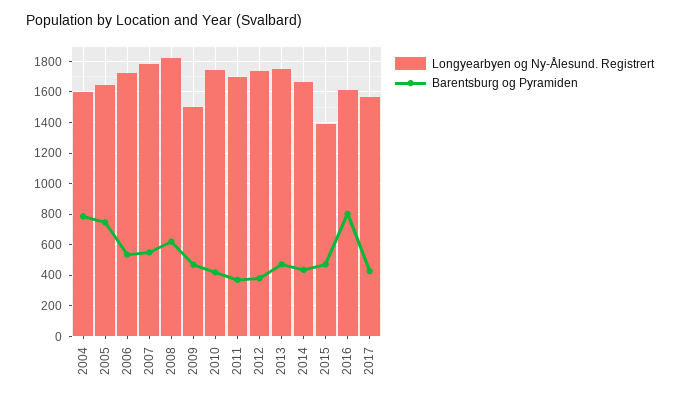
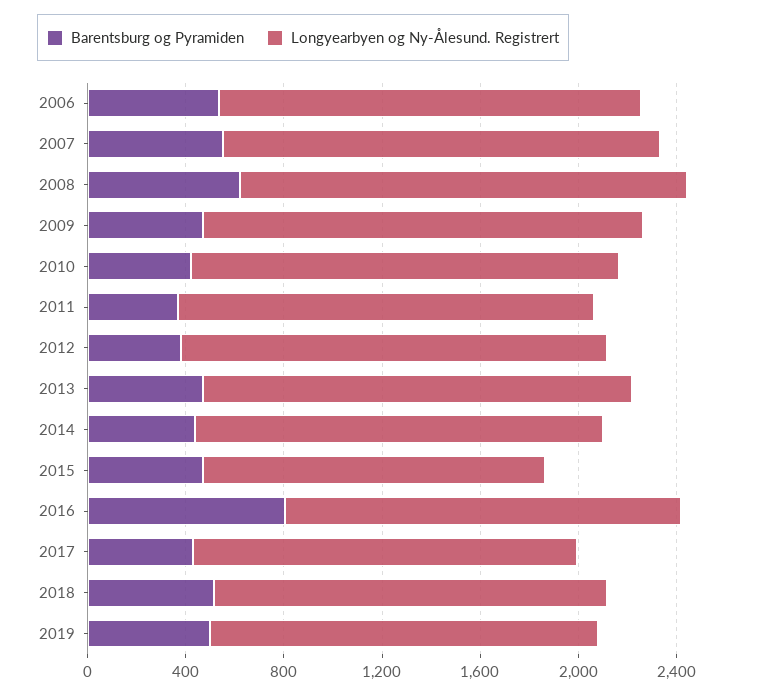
Longyearbyen og Ny-Ålesund. Registrert, 2004: 1600 -> none
Barentsburg og Pyramiden, 2004: 800 -> none
Longyearbyen og Ny-Ålesund. Registrert, 2005: 1650 -> none
Barentsburg og Pyramiden, 2005: 750 -> none
Longyearbyen og Ny-Ålesund. Registrert, 2009: 1500 -> 1800
Barentsburg og Pyramiden, 2018: none -> 500
Longyearbyen og Ny-Ålesund. Registrert, 2018: none -> 1600
Barentsburg og Pyramiden, 2019: none -> 500
Longyearbyen og Ny-Ålesund. Registrert, 2019: none -> 1600

